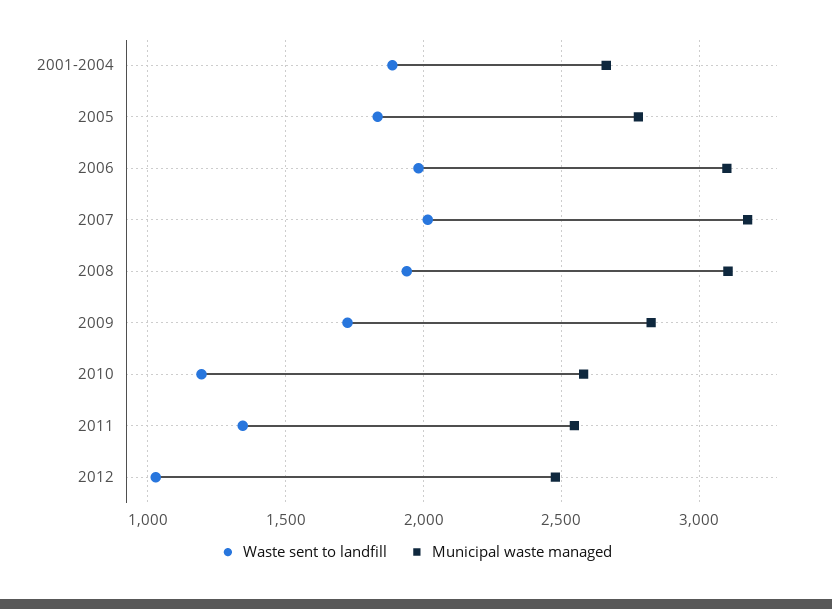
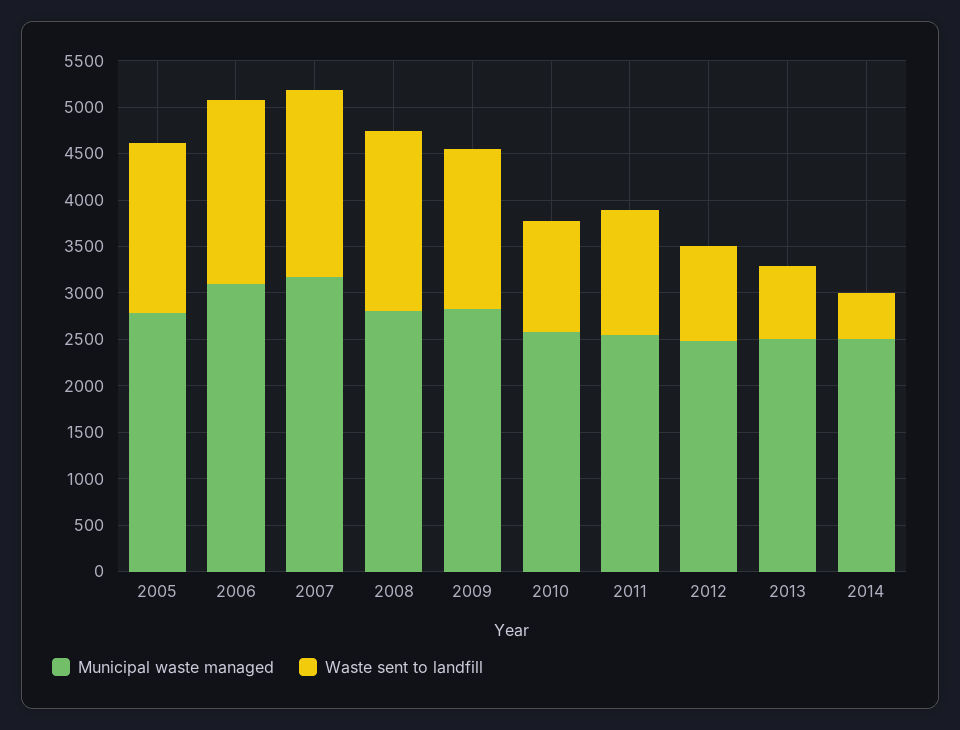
Waste sent to landfill, 2001-2004: 1900 -> none
Municipal waste managed, 2001-2004: 2650 -> none
Municipal waste managed, 2008: 3100 -> 2800
Municipal waste managed, 2013: none -> 2500
Waste sent to landfill, 2013: none -> 800
Municipal waste managed, 2014: none -> 2500
Waste sent to landfill, 2014: none -> 500

